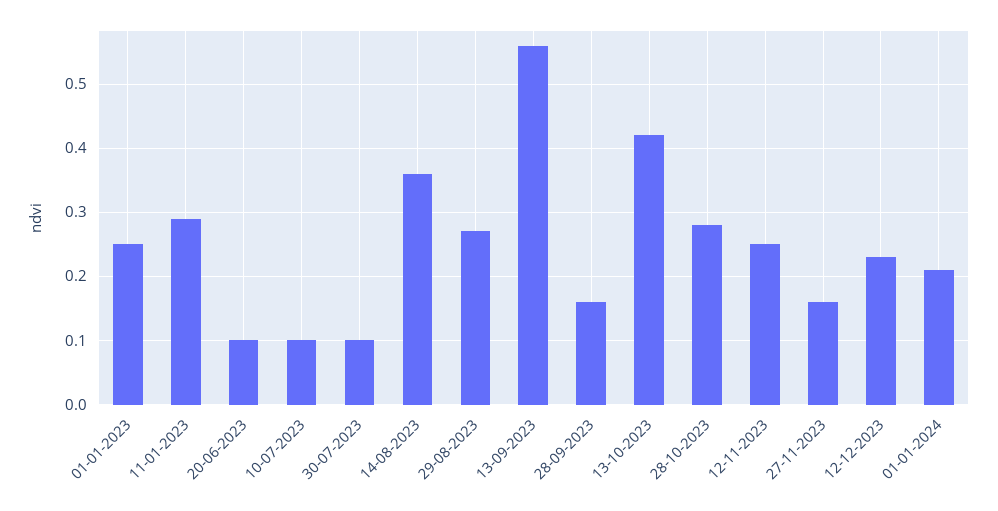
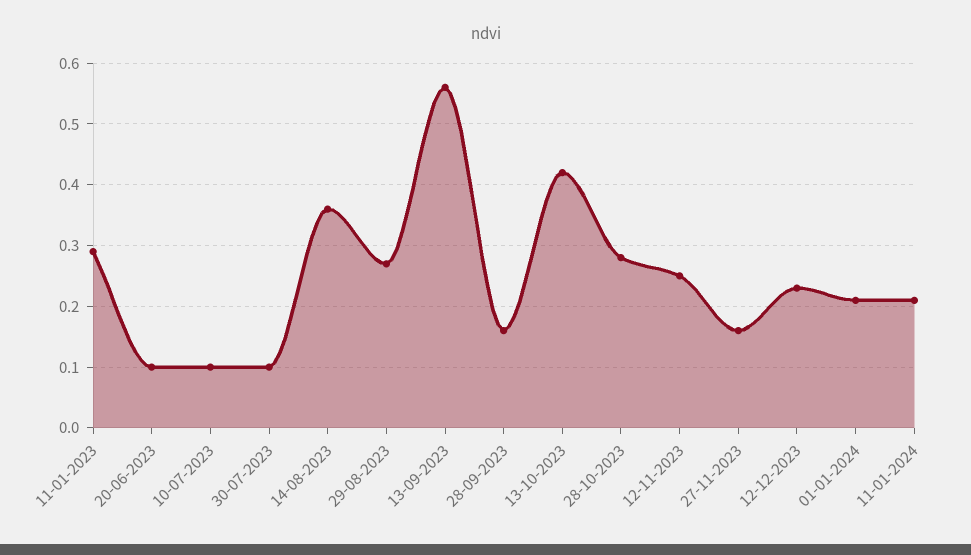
01-01-2023: 0.25 -> none
11-01-2024: none -> 0.21

